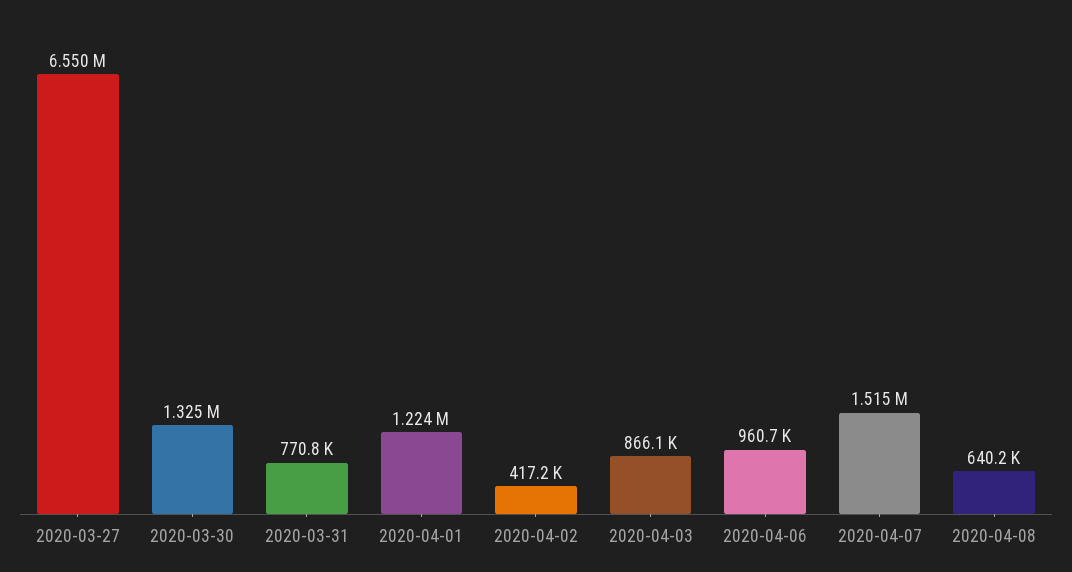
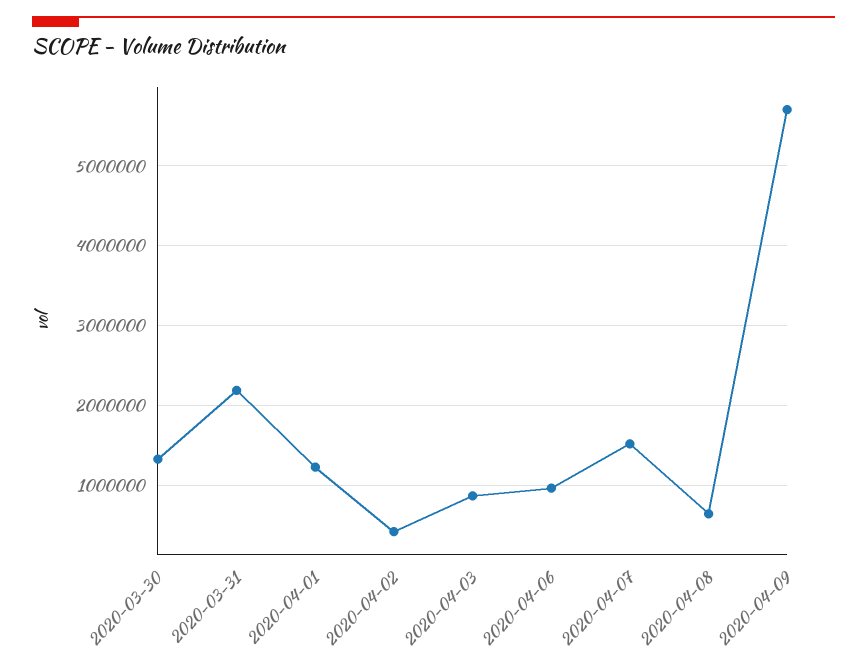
2020-03-27: 6550000 -> none
2020-03-31: 770800 -> 2200000
2020-04-09: none -> 5700000

